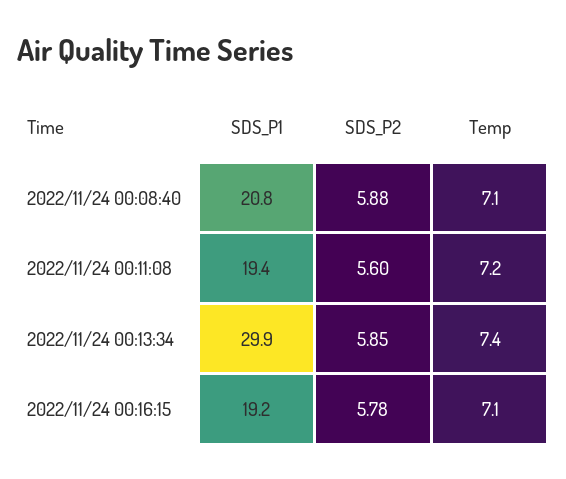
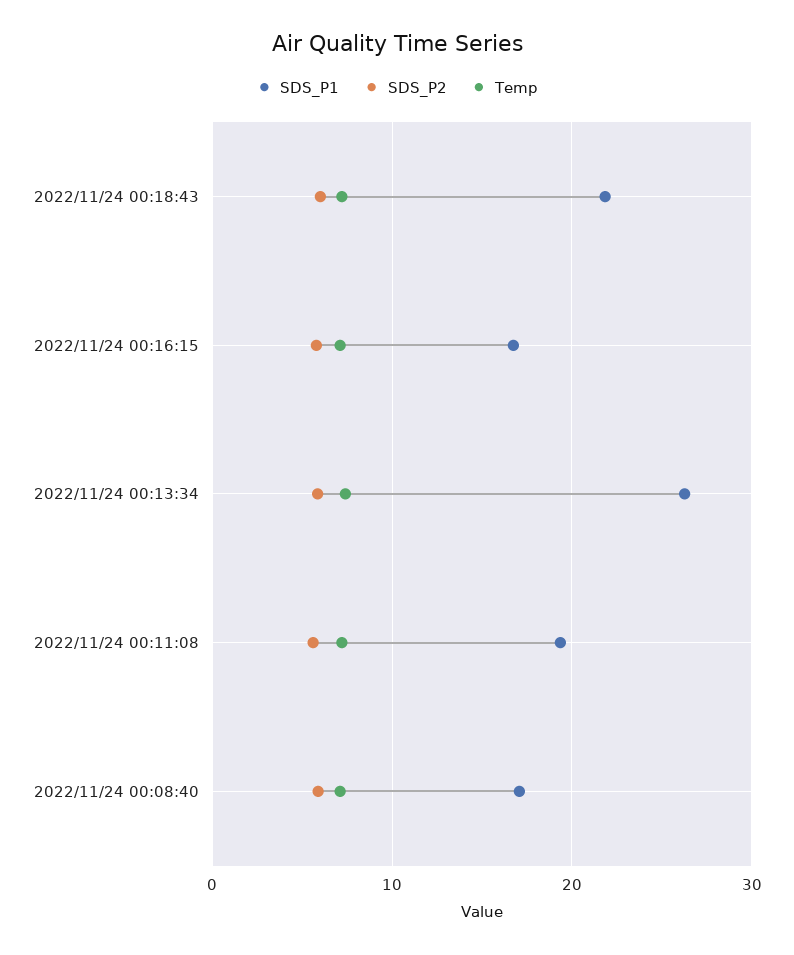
SDS_P1, 2022/11/24 00:08:40: 20.8 -> 17
SDS_P1, 2022/11/24 00:13:34: 29.9 -> 26
SDS_P1, 2022/11/24 00:16:15: 19.2 -> 17
SDS_P1, 2022/11/24 00:18:43: none -> 22
SDS_P2, 2022/11/24 00:18:43: none -> 6
Temp, 2022/11/24 00:18:43: none -> 7

